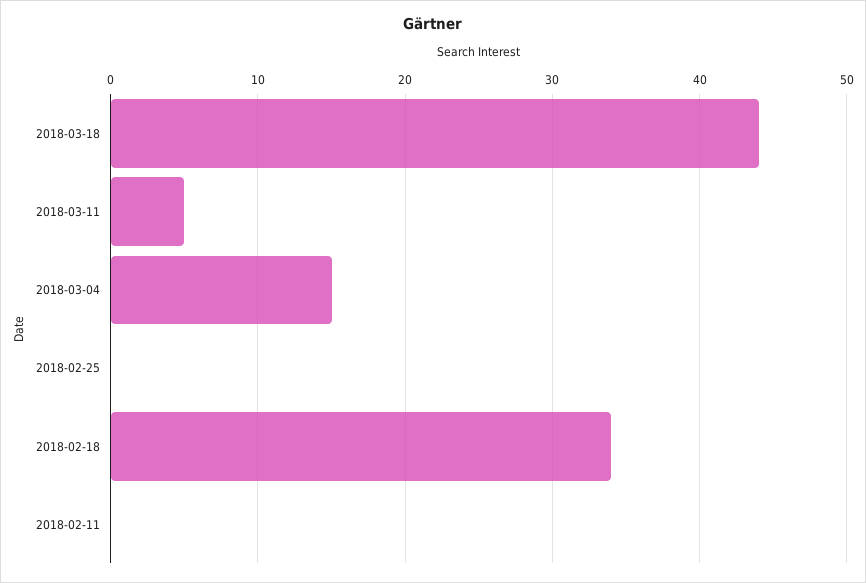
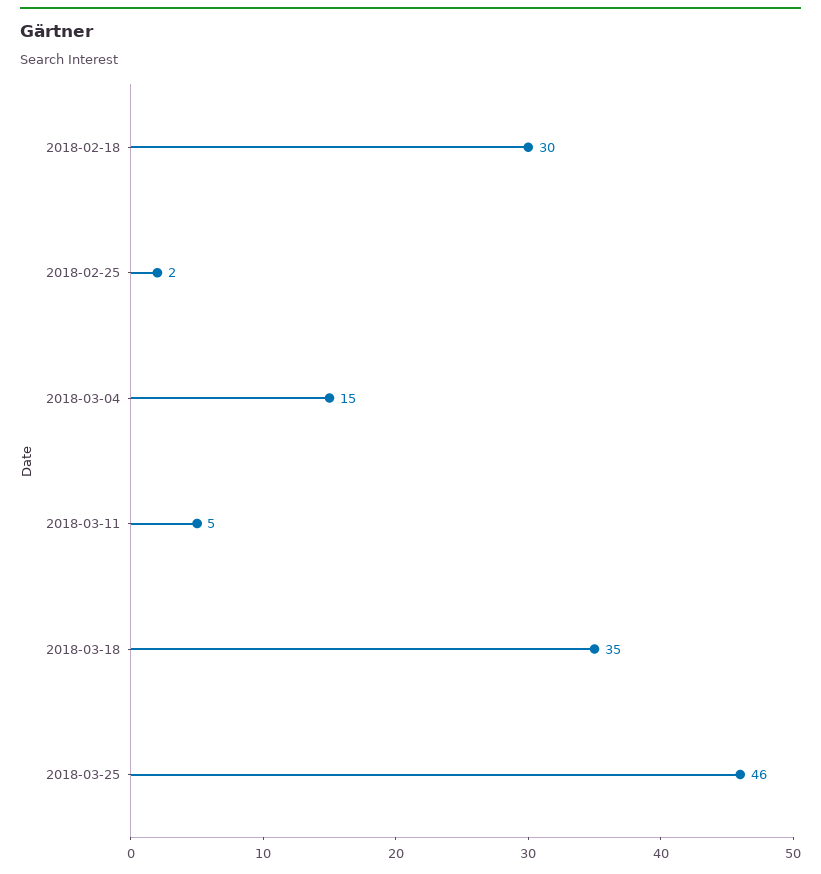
2018-03-18: 44 -> 35
2018-02-25: 0 -> 2
2018-02-18: 34 -> 30
2018-02-11: 0 -> none
2018-03-25: none -> 46

